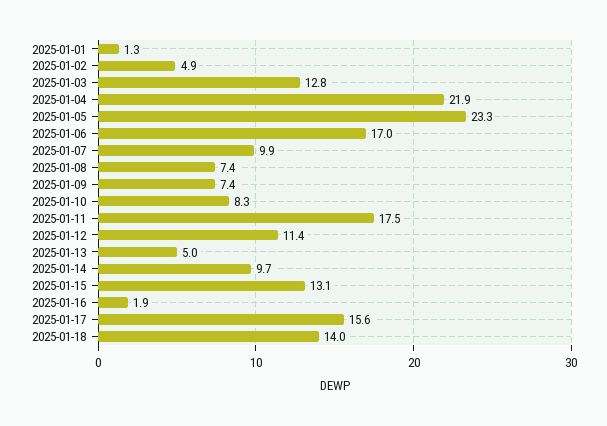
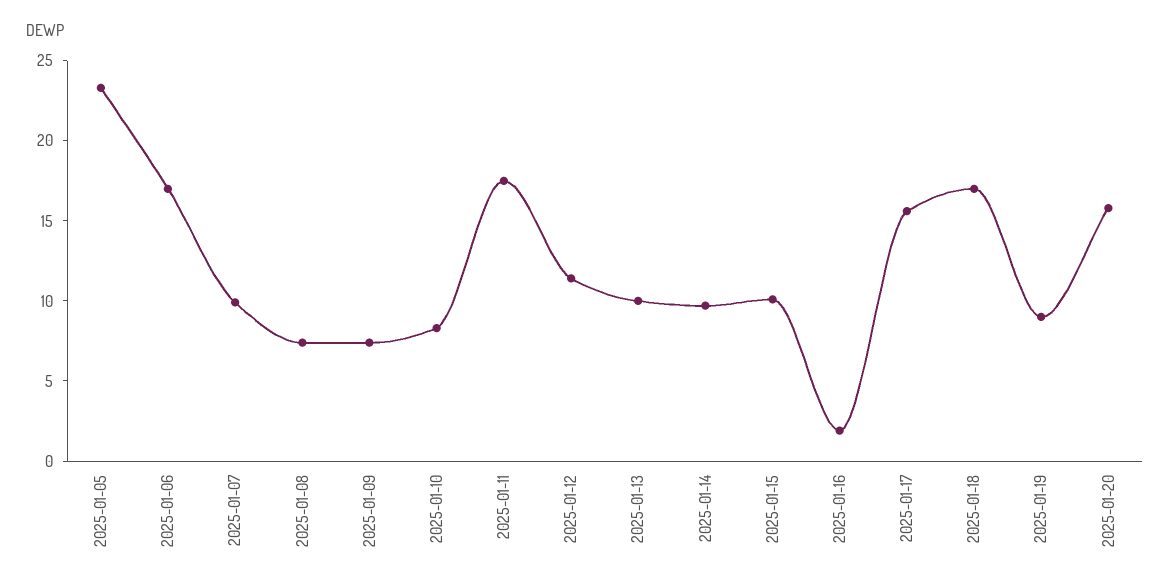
2025-01-01: 1.3 -> none
2025-01-02: 4.9 -> none
2025-01-03: 12.8 -> none
2025-01-04: 21.9 -> none
2025-01-13: 5 -> 10
2025-01-15: 13.1 -> 10
2025-01-18: 14 -> 17
2025-01-19: none -> 9
2025-01-20: none -> 16

